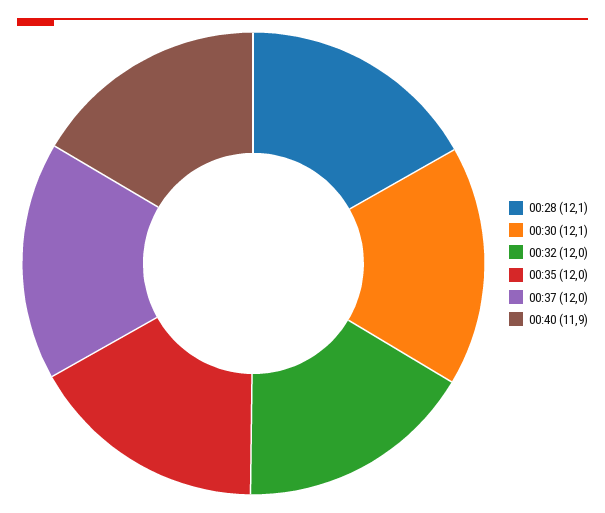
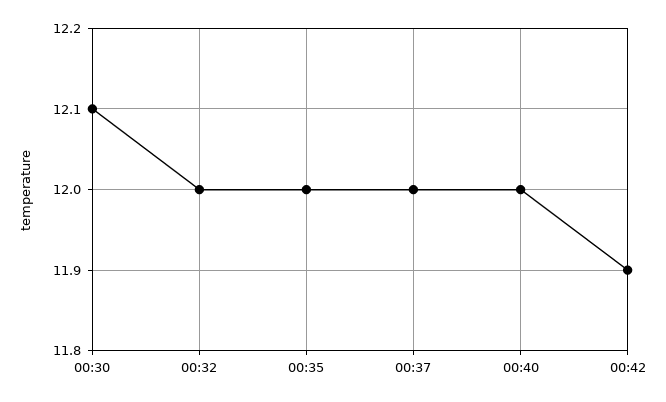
00:28: 12.1 -> none
00:40: 11.9 -> 12
00:42: none -> 11.9

